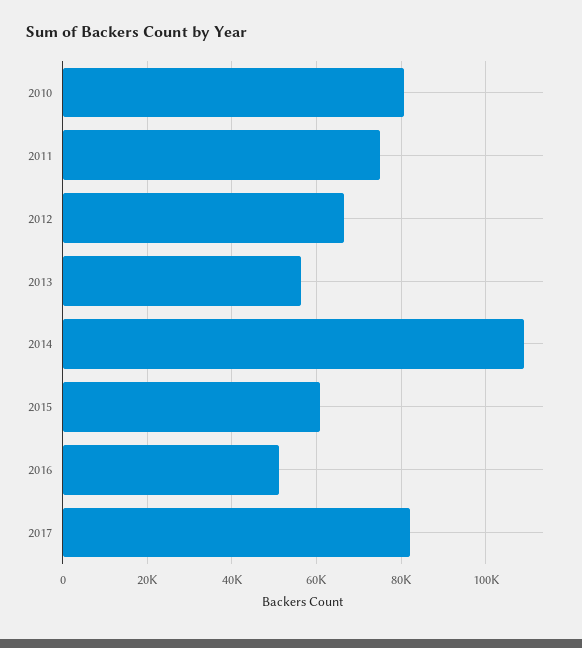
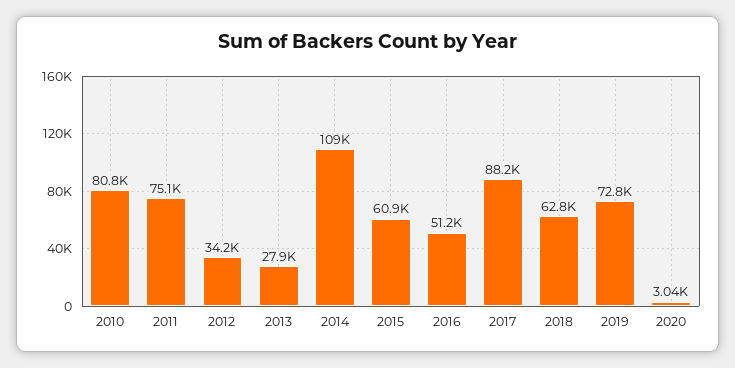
2012: 66000 -> 34200
2013: 56000 -> 27900
2017: 82000 -> 88200
2018: none -> 62800
2019: none -> 72800
2020: none -> 3040

